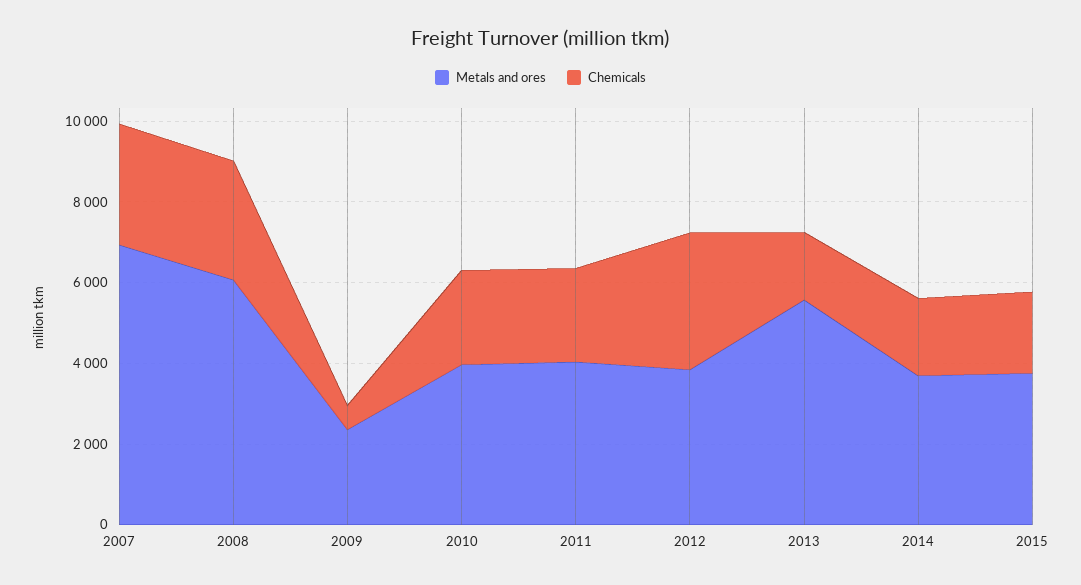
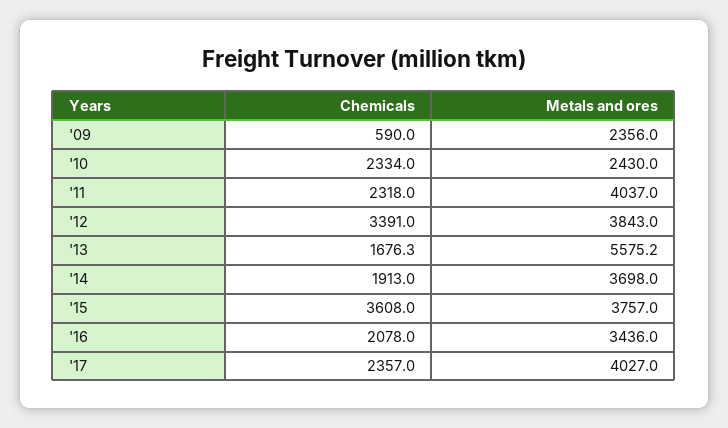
Metals and ores, 2007: 7000 -> none
Chemicals, 2007: 3000 -> none
Metals and ores, 2008: 6000 -> none
Chemicals, 2008: 3000 -> none
Metals and ores, 2010: 4000 -> 2430
Chemicals, 2015: 2000 -> 3608
Chemicals, '16: none -> 2078
Metals and ores, '16: none -> 3436
Chemicals, '17: none -> 2357
Metals and ores, '17: none -> 4027

